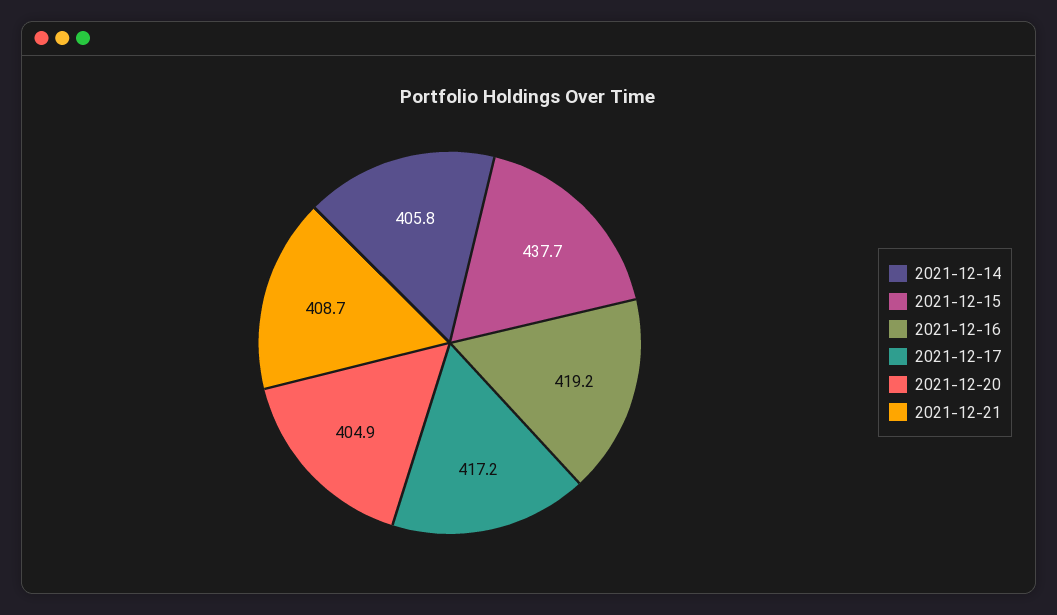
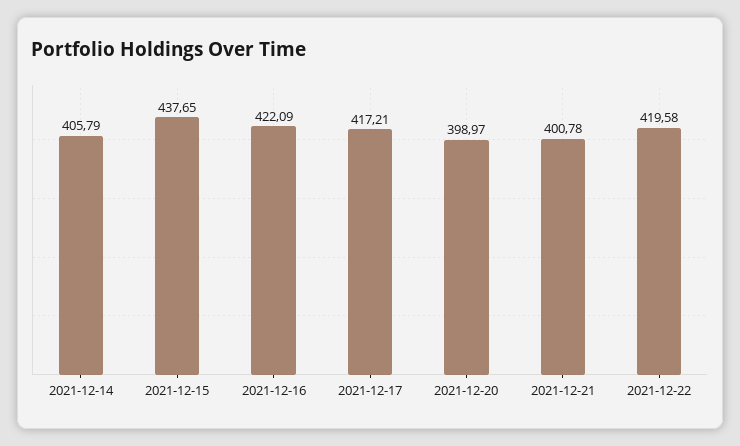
2021-12-16: 419.2 -> 422.09
2021-12-20: 404.9 -> 398.97
2021-12-21: 408.7 -> 400.78
2021-12-22: none -> 419.58

